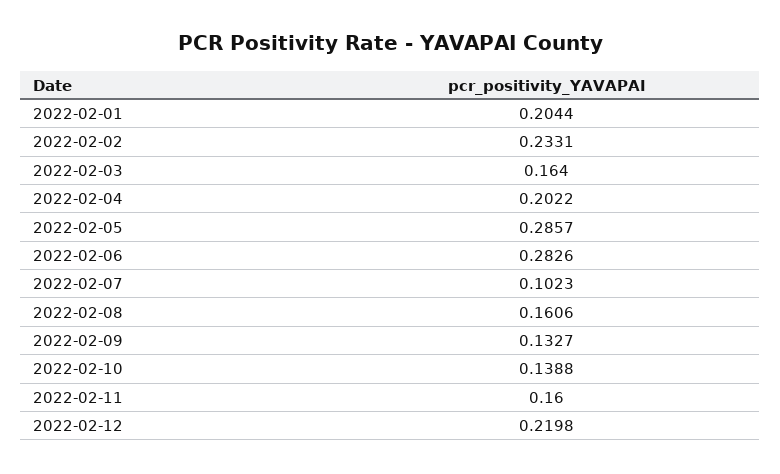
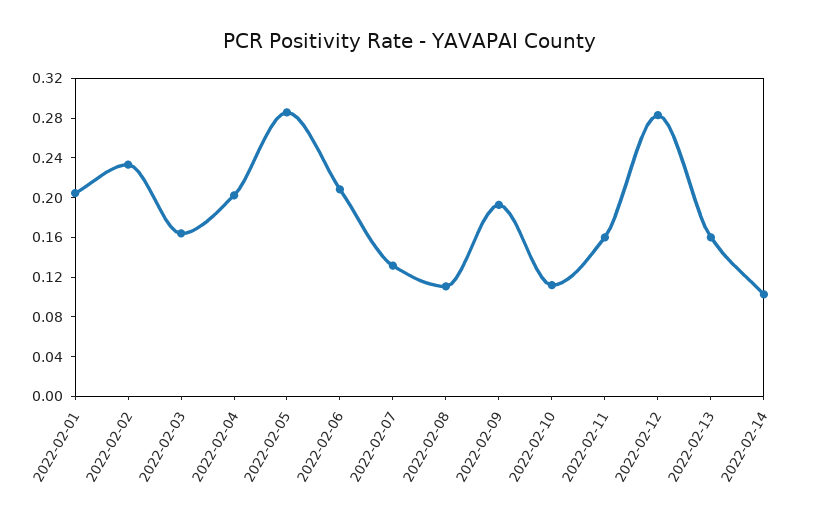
2022-02-06: 0.2826 -> 0.21
2022-02-07: 0.1023 -> 0.13
2022-02-08: 0.1606 -> 0.11
2022-02-09: 0.1327 -> 0.19
2022-02-10: 0.1388 -> 0.11
2022-02-12: 0.2198 -> 0.28
2022-02-13: none -> 0.16
2022-02-14: none -> 0.1

